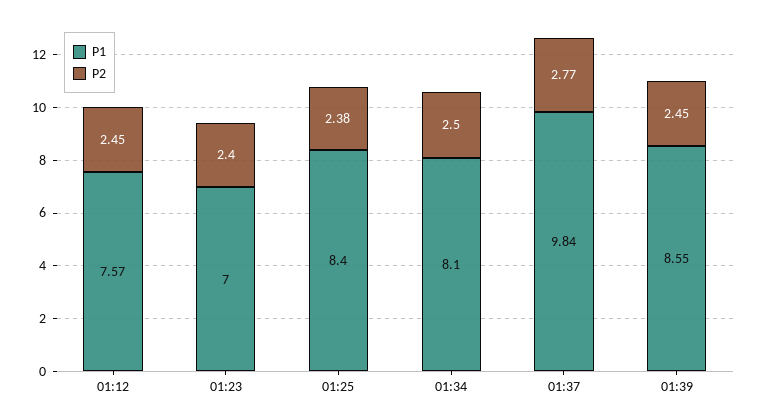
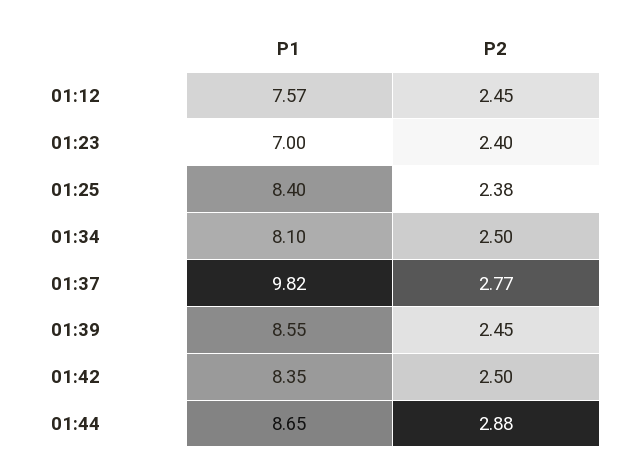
P1, 01:37: 9.84 -> 9.82
P1, 01:42: none -> 8.35
P2, 01:42: none -> 2.5
P1, 01:44: none -> 8.65
P2, 01:44: none -> 2.88

